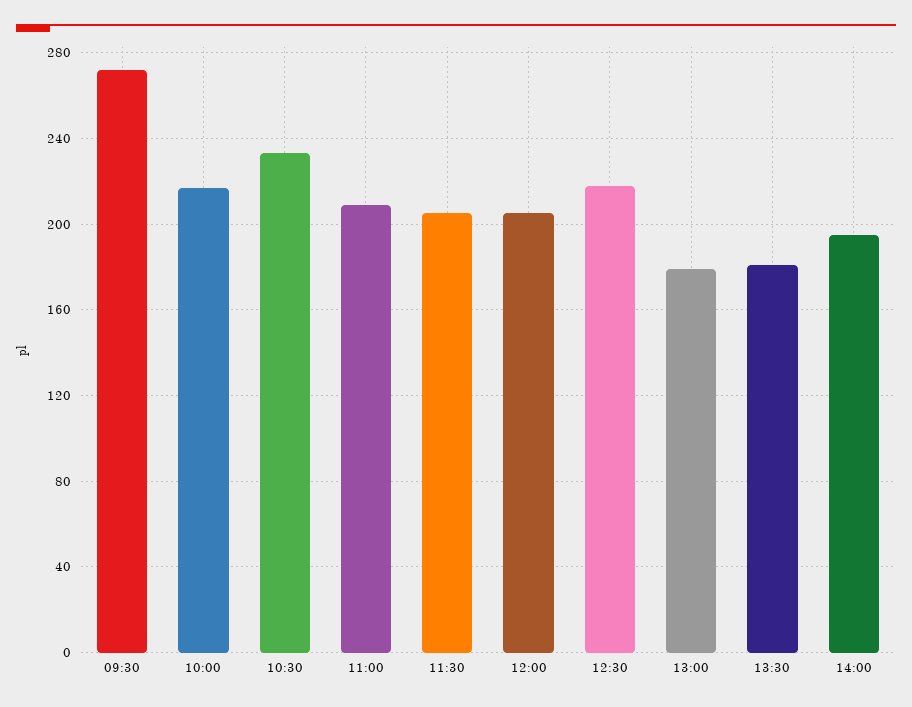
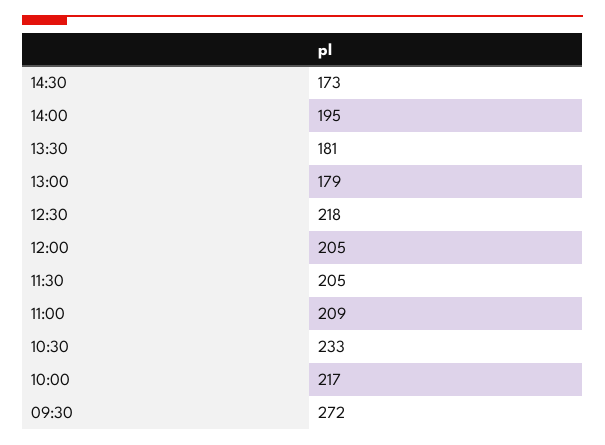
14:30: none -> 173

